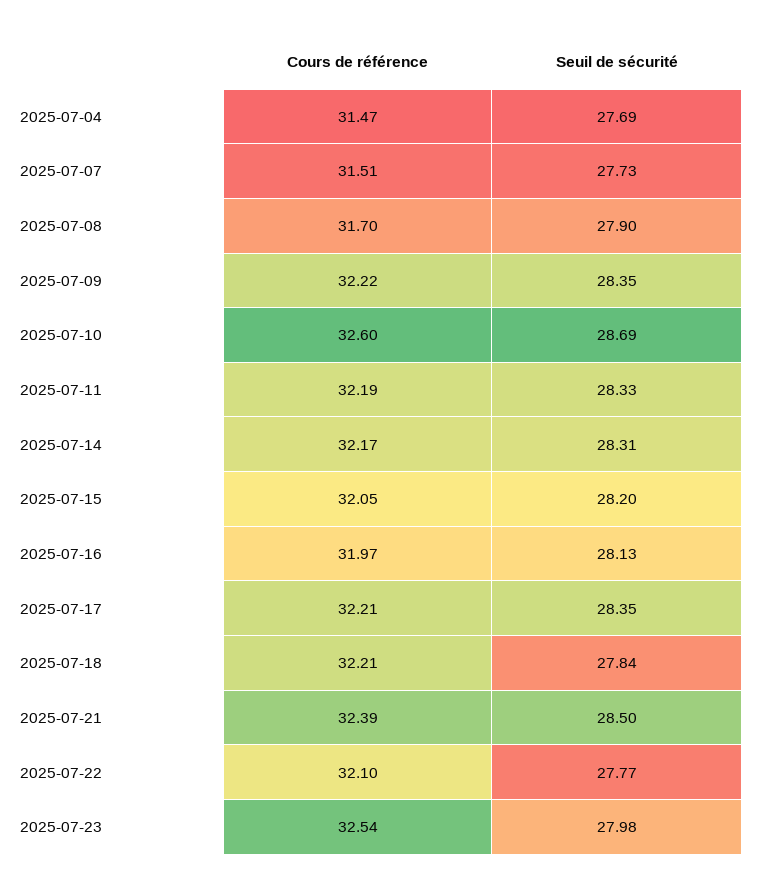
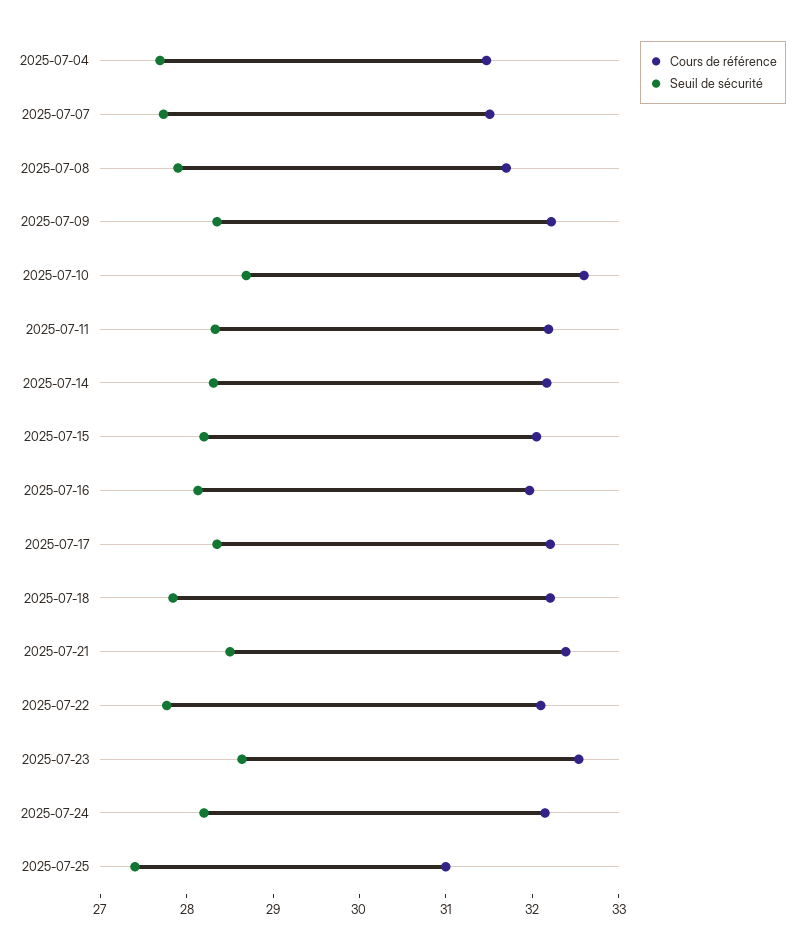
Seuil de sécurité, 2025-07-23: 27.98 -> 28.6
Cours de référence, 2025-07-24: none -> 32.2
Seuil de sécurité, 2025-07-24: none -> 28.2
Cours de référence, 2025-07-25: none -> 31
Seuil de sécurité, 2025-07-25: none -> 27.4

